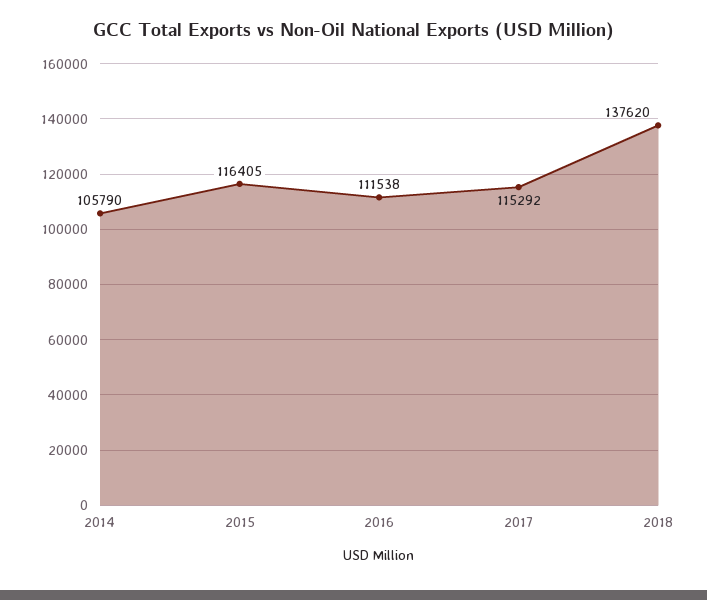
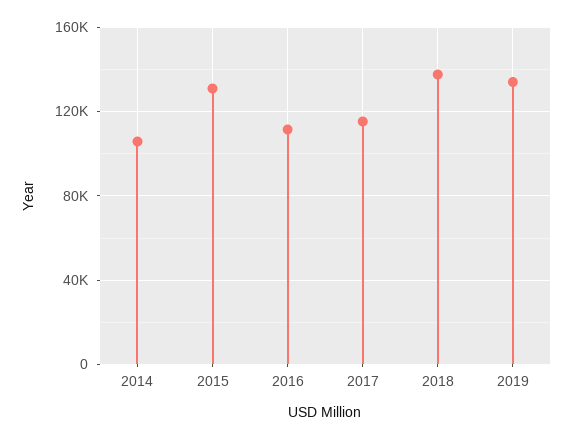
2015: 116405 -> 130000
2019: none -> 135000

